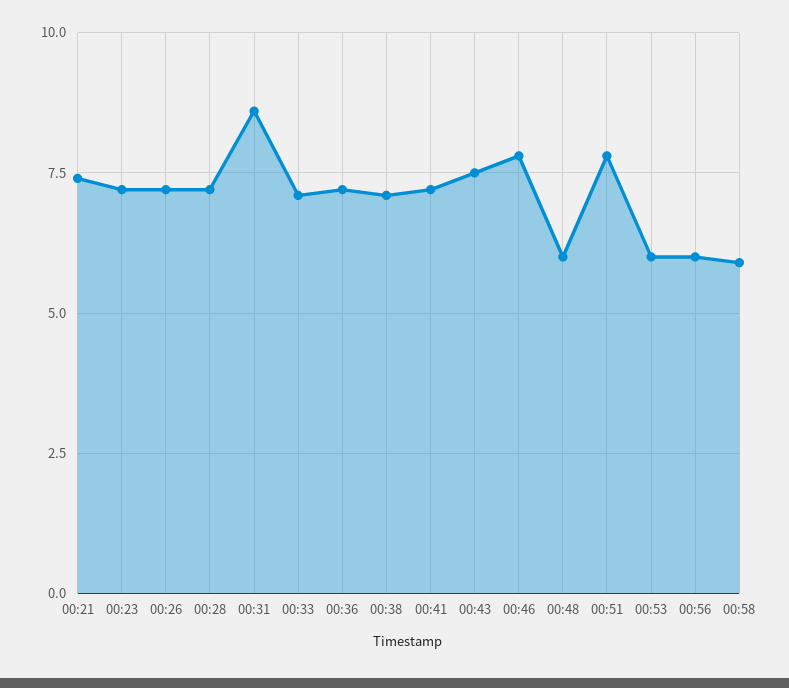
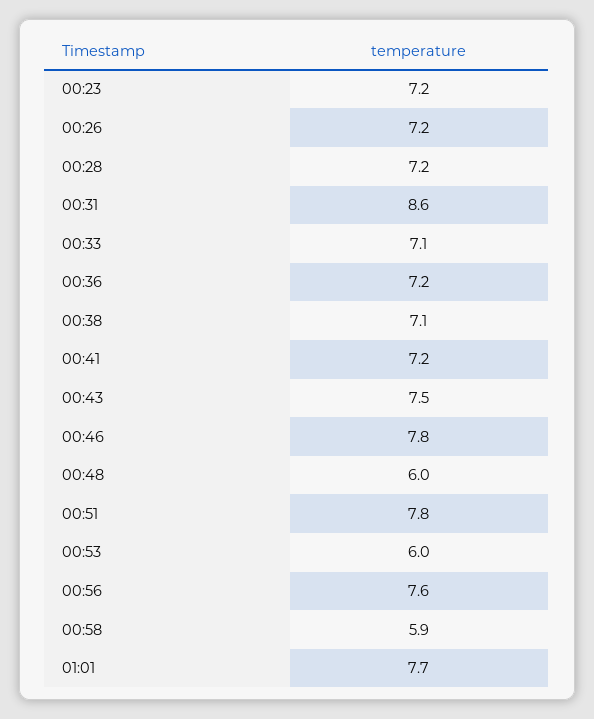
00:21: 7.5 -> none
00:56: 6 -> 7.6
01:01: none -> 7.7

